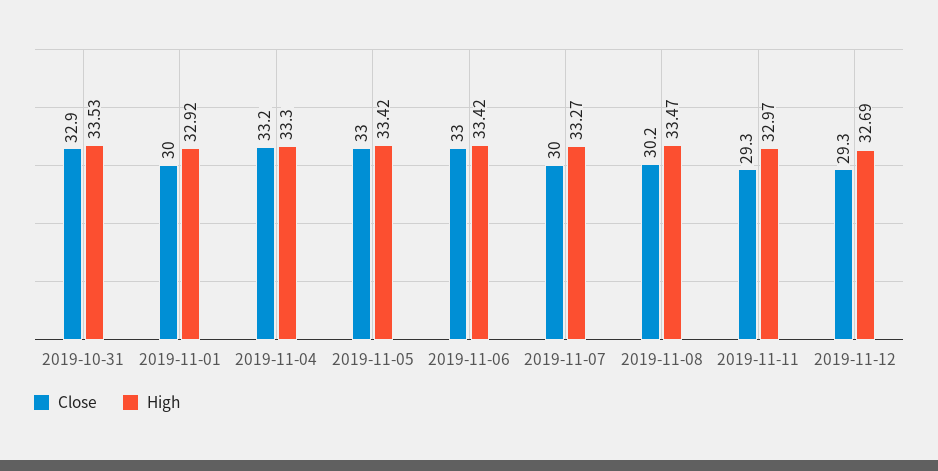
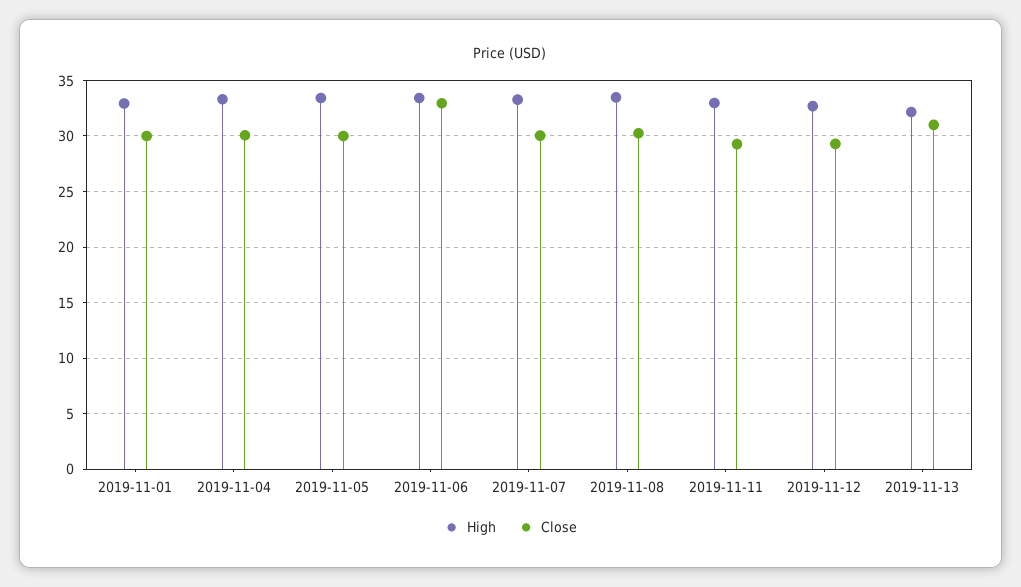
Close, 2019-10-31: 32.9 -> none
High, 2019-10-31: 33.53 -> none
Close, 2019-11-04: 33.2 -> 30
Close, 2019-11-05: 33 -> 30
High, 2019-11-13: none -> 32
Close, 2019-11-13: none -> 31

